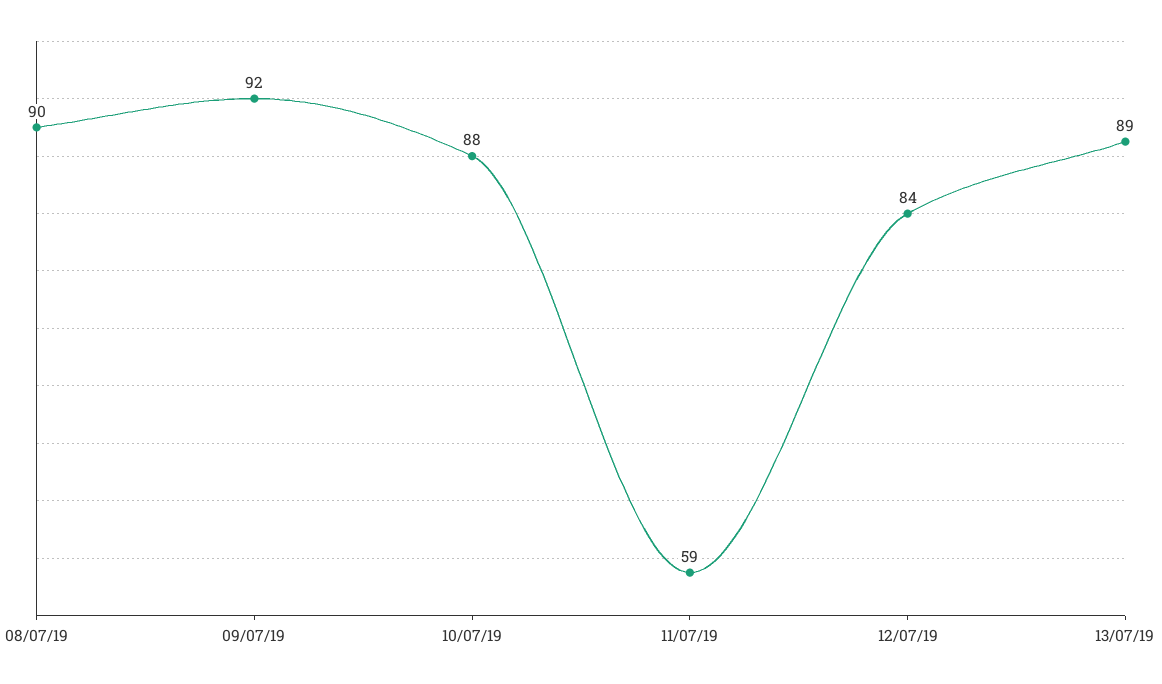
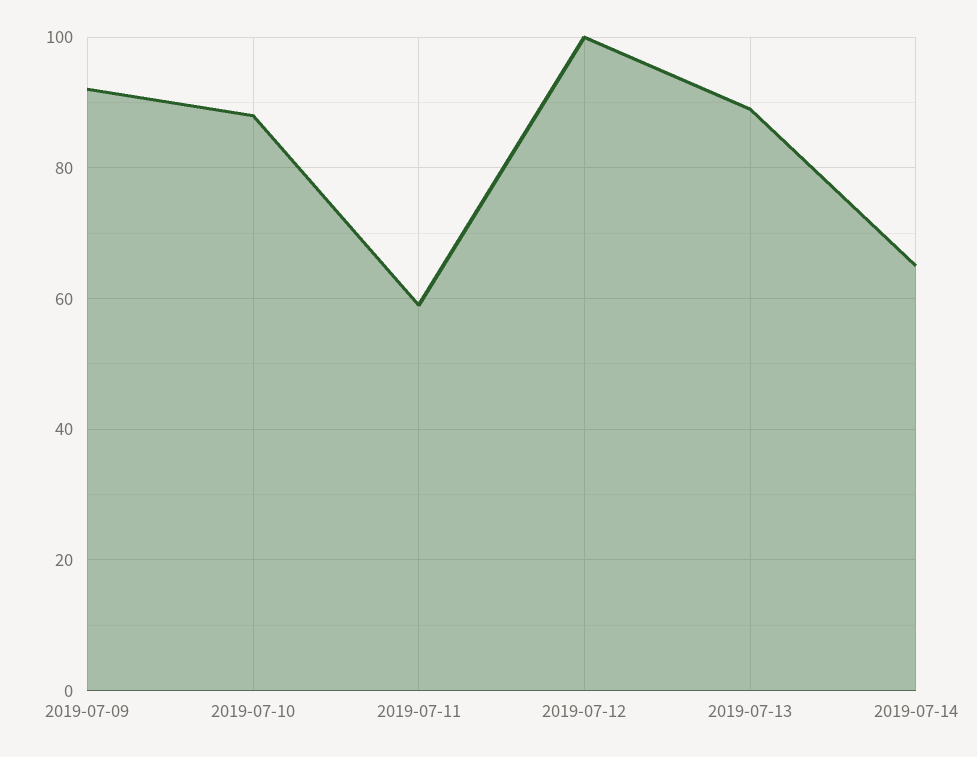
08/07/19: 90 -> none
12/07/19: 84 -> 100
2019-07-14: none -> 65

